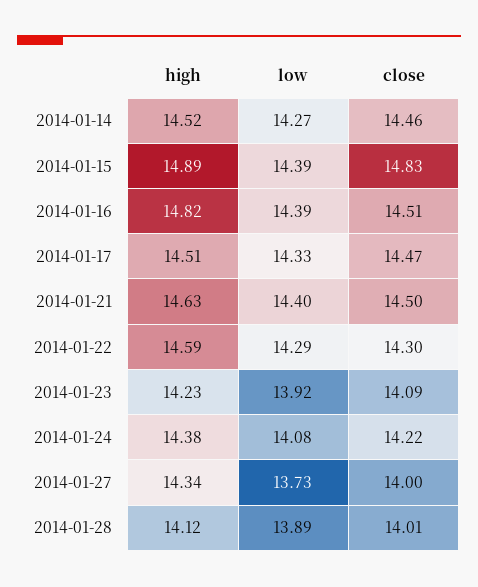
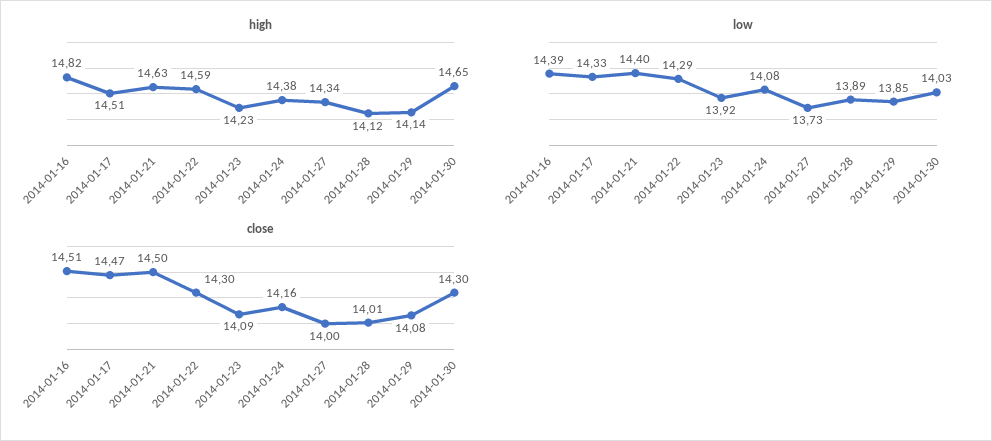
high, 2014-01-14: 14.52 -> none
low, 2014-01-14: 14.27 -> none
close, 2014-01-14: 14.46 -> none
high, 2014-01-15: 14.89 -> none
low, 2014-01-15: 14.39 -> none
close, 2014-01-15: 14.83 -> none
close, 2014-01-24: 14.22 -> 14.16
high, 2014-01-29: none -> 14.14
high, 2014-01-30: none -> 14.65
low, 2014-01-29: none -> 13.85
low, 2014-01-30: none -> 14.03
close, 2014-01-29: none -> 14.08
close, 2014-01-30: none -> 14.3

